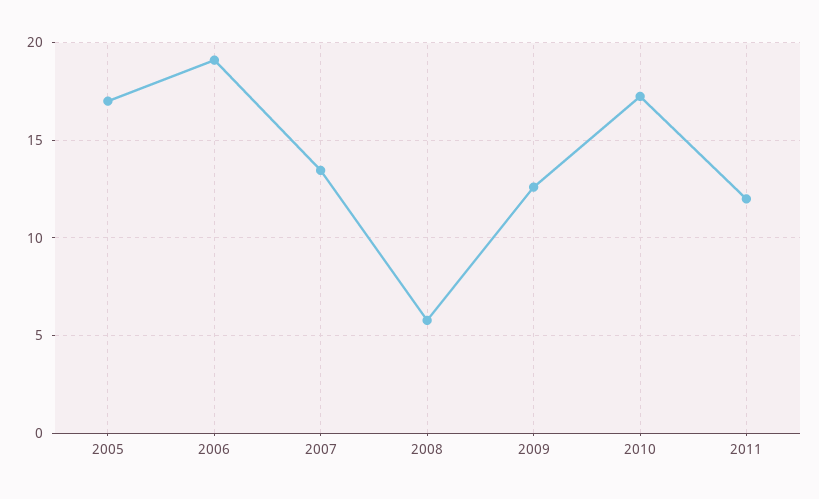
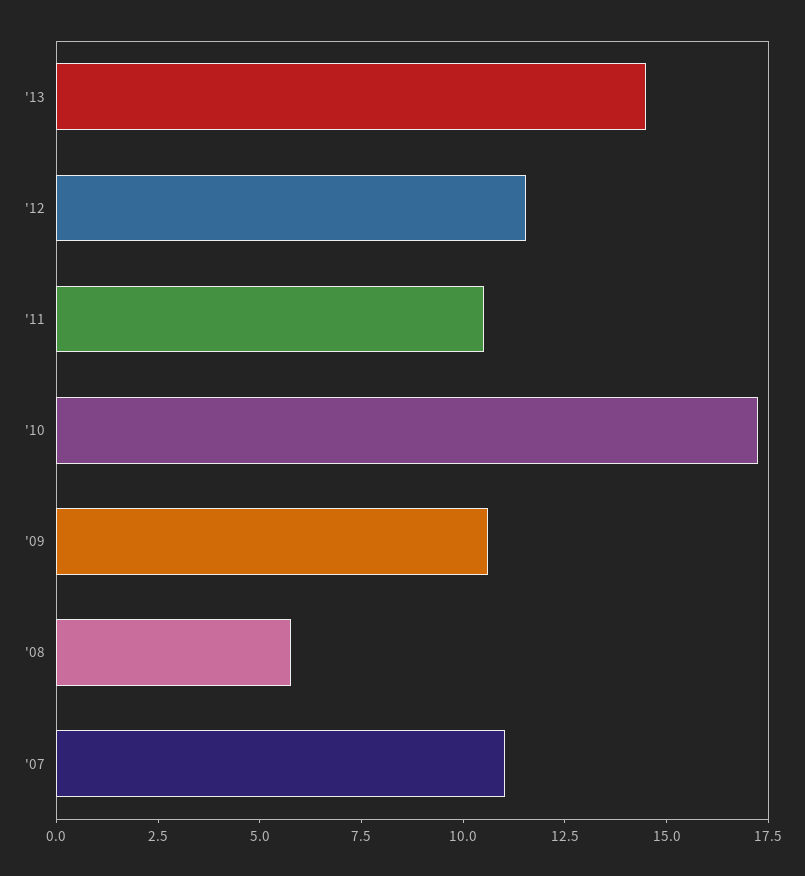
2005: 17 -> none
2006: 19 -> none
2007: 13.5 -> 11
2009: 12.5 -> 10.5
2011: 12 -> 10.5
'13: none -> 14.5
'12: none -> 11.5

